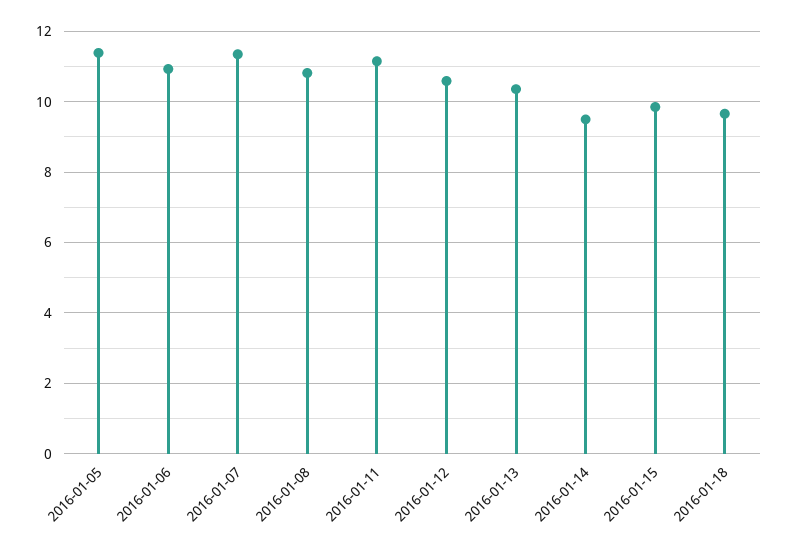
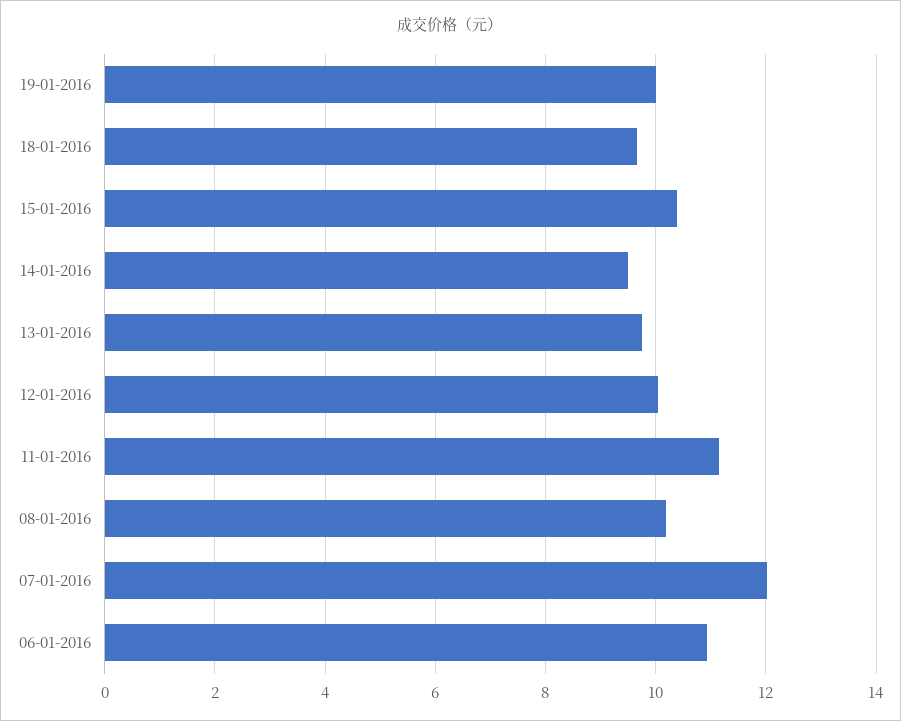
2016-01-05: 11.4 -> none
2016-01-07: 11.4 -> 12
2016-01-08: 10.8 -> 10.2
2016-01-12: 10.6 -> 10
2016-01-13: 10.4 -> 9.8
2016-01-15: 9.8 -> 10.4
19-01-2016: none -> 10

